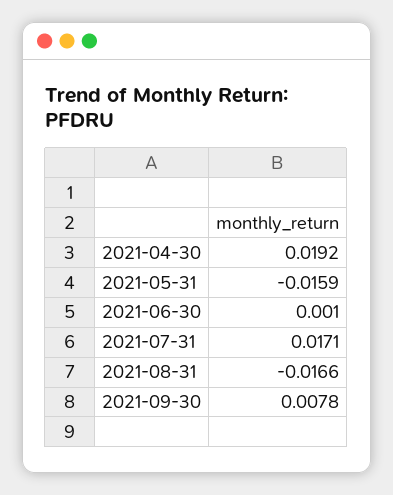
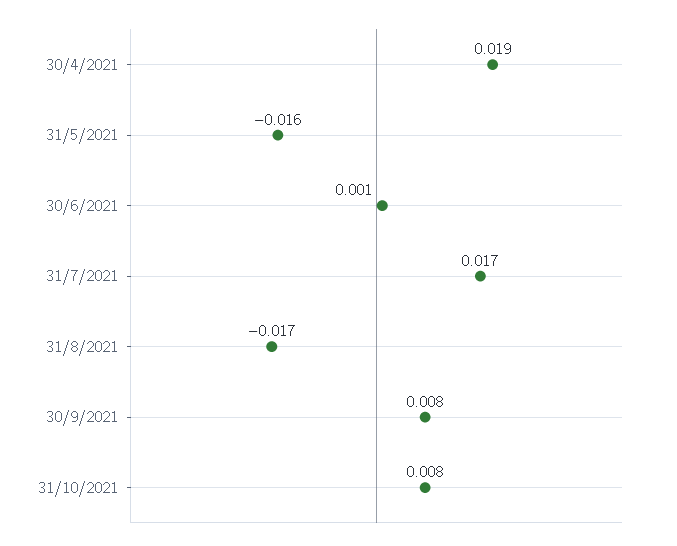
31/10/2021: none -> 0.008

